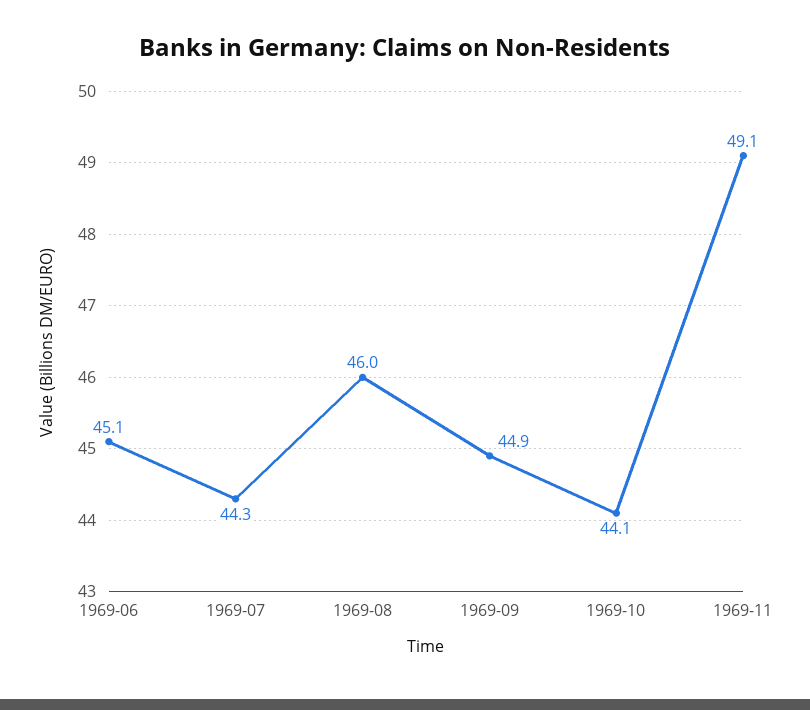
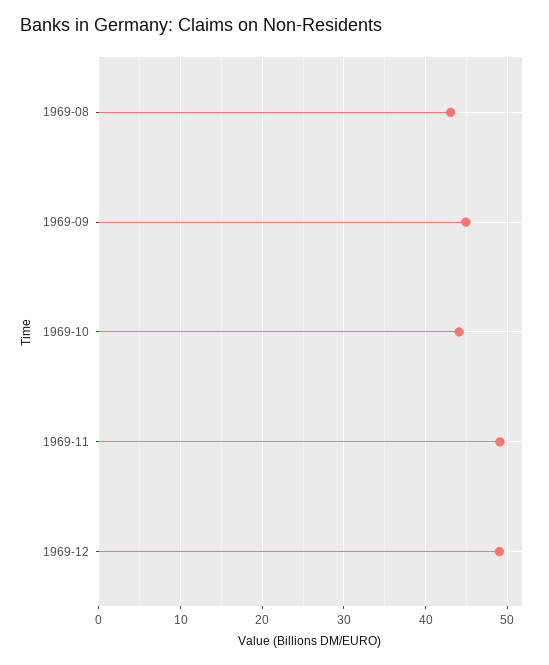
1969-06: 45.1 -> none
1969-07: 44.3 -> none
1969-08: 46 -> 43
1969-12: none -> 49

